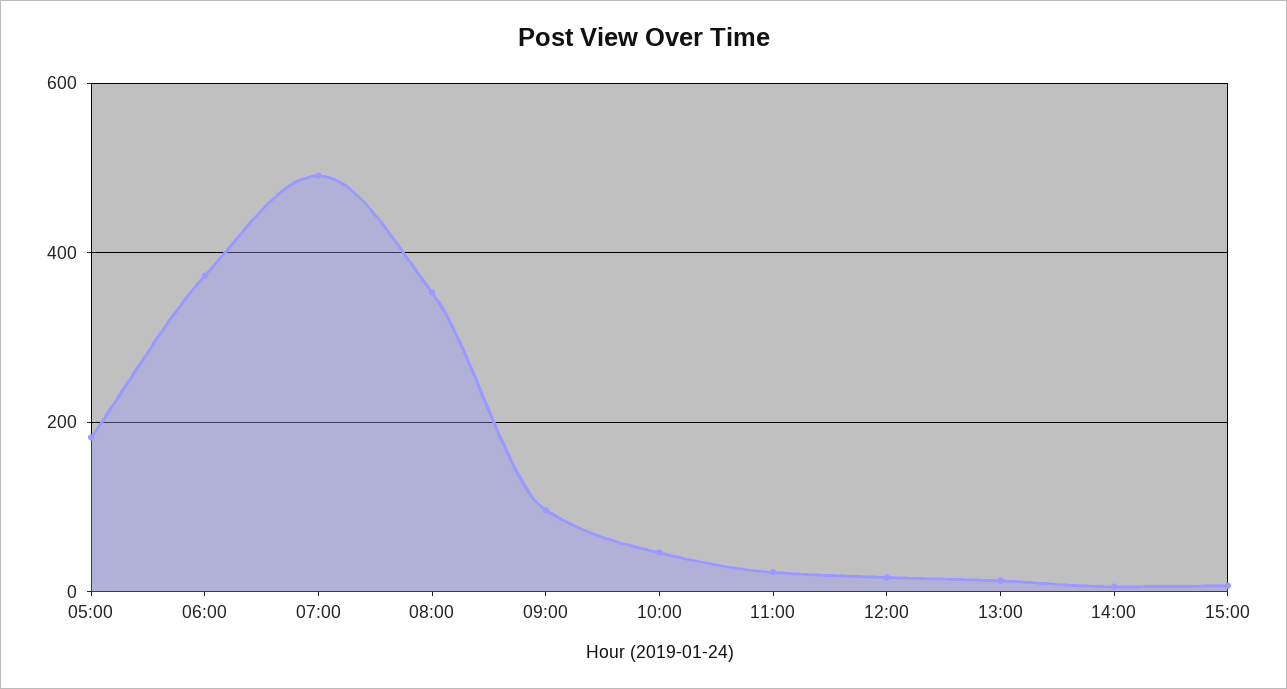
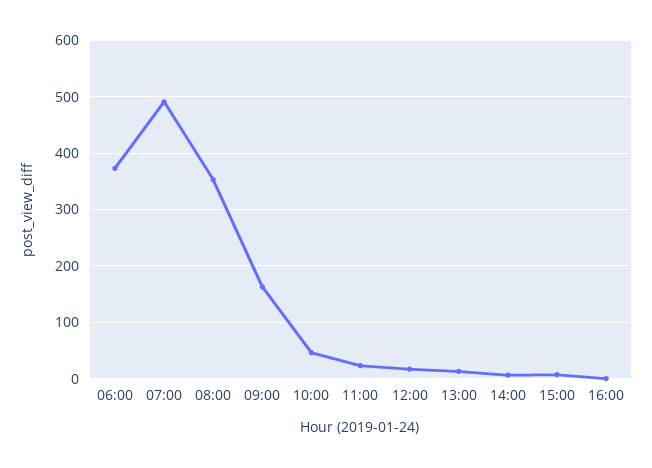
05:00: 180 -> none
09:00: 100 -> 160
16:00: none -> 0

